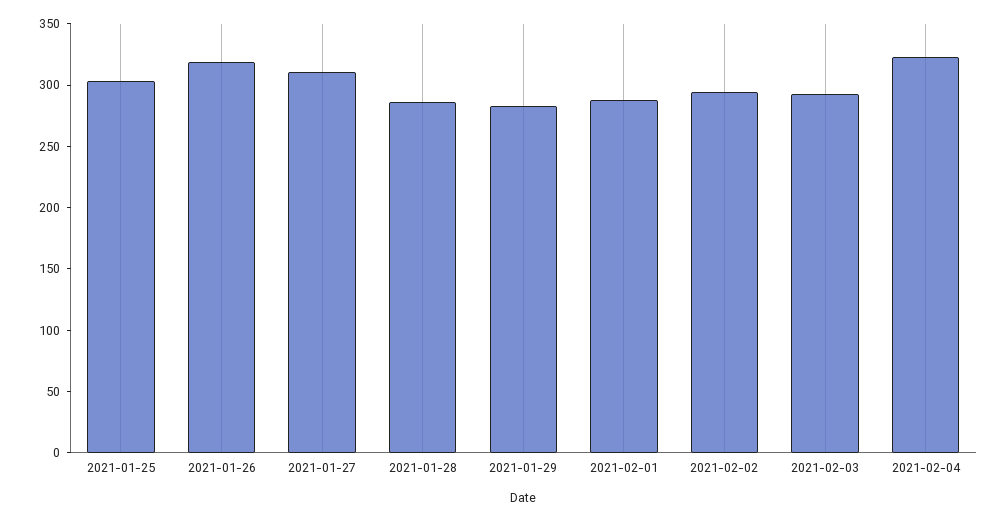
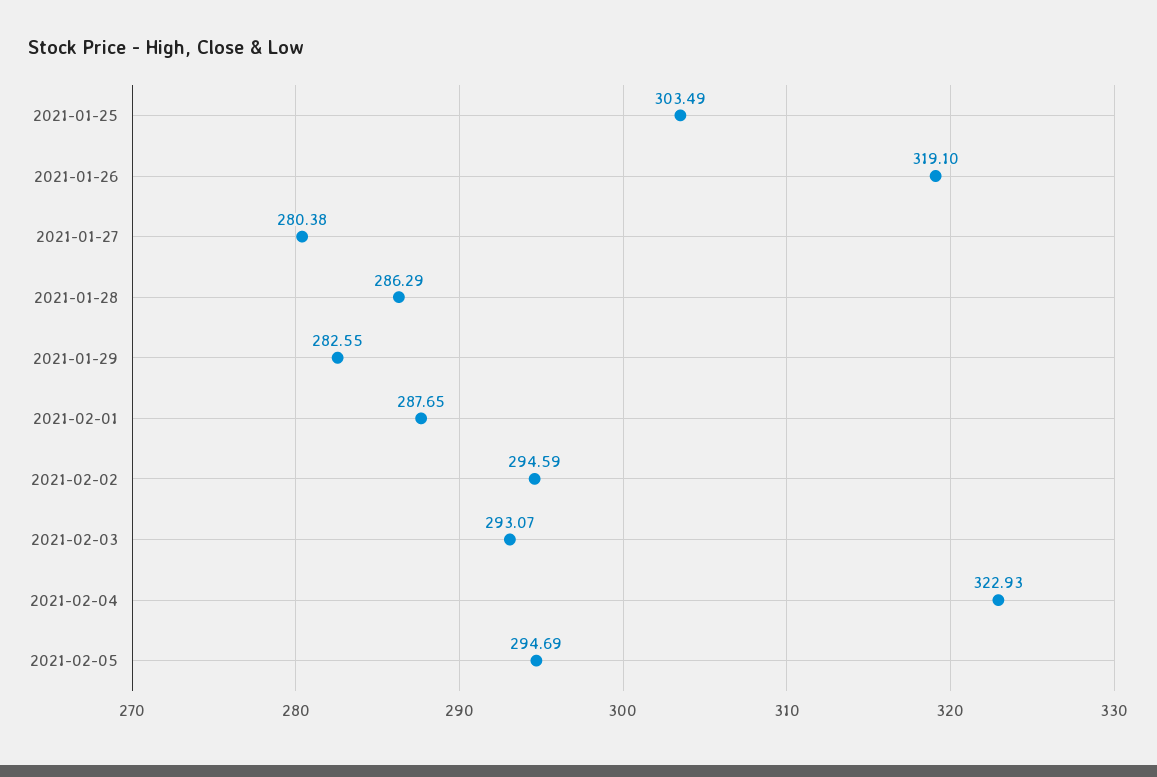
2021-01-27: 310 -> 280.38
2021-02-05: none -> 294.69

